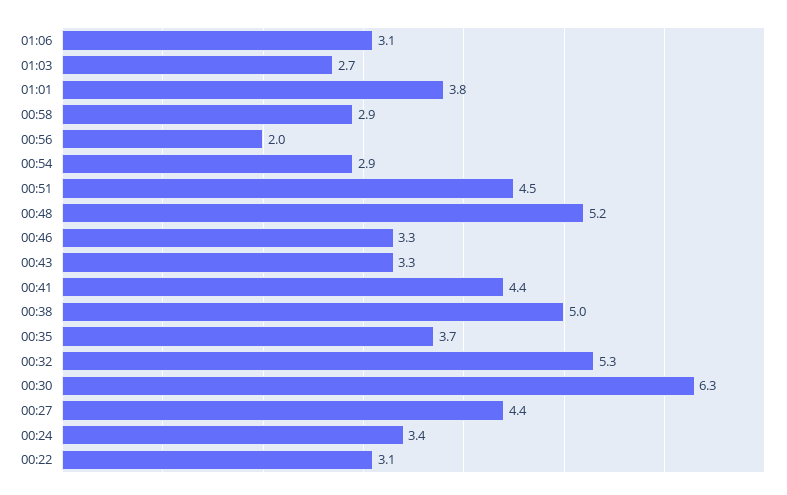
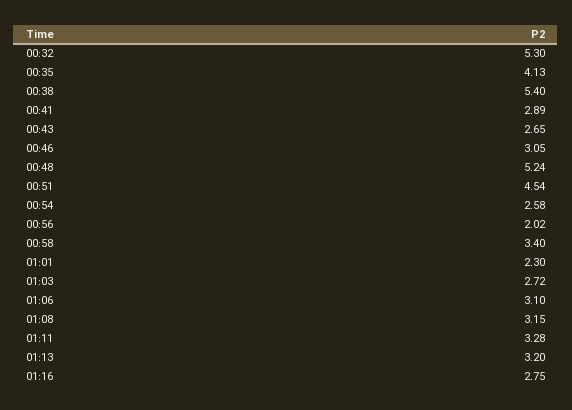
01:01: 3.8 -> 2.3
00:58: 2.9 -> 3.4
00:54: 2.9 -> 2.58
00:46: 3.3 -> 3.05
00:43: 3.3 -> 2.65
00:41: 4.4 -> 2.89
00:38: 5 -> 5.4
00:35: 3.7 -> 4.13
00:30: 6.3 -> none
00:27: 4.4 -> none
00:24: 3.4 -> none
00:22: 3.1 -> none
01:08: none -> 3.15
01:11: none -> 3.28
01:13: none -> 3.2
01:16: none -> 2.75

